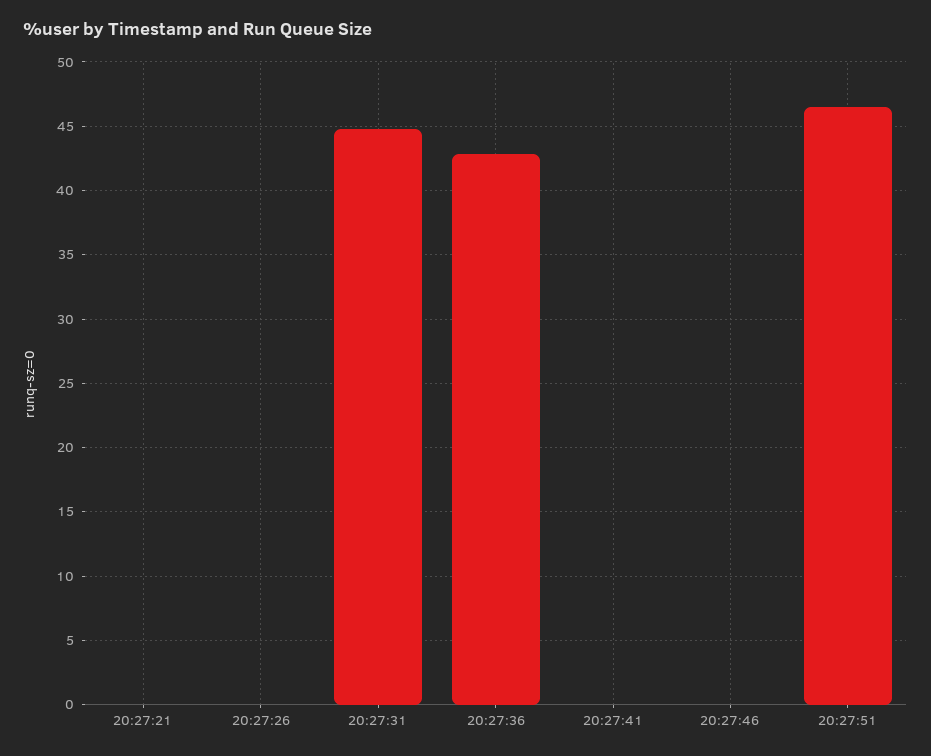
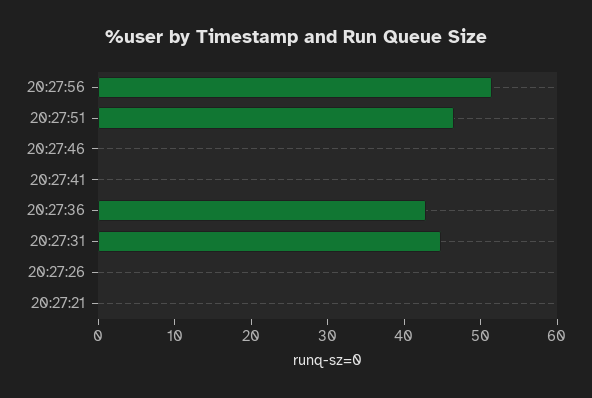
20:27:56: none -> 52

